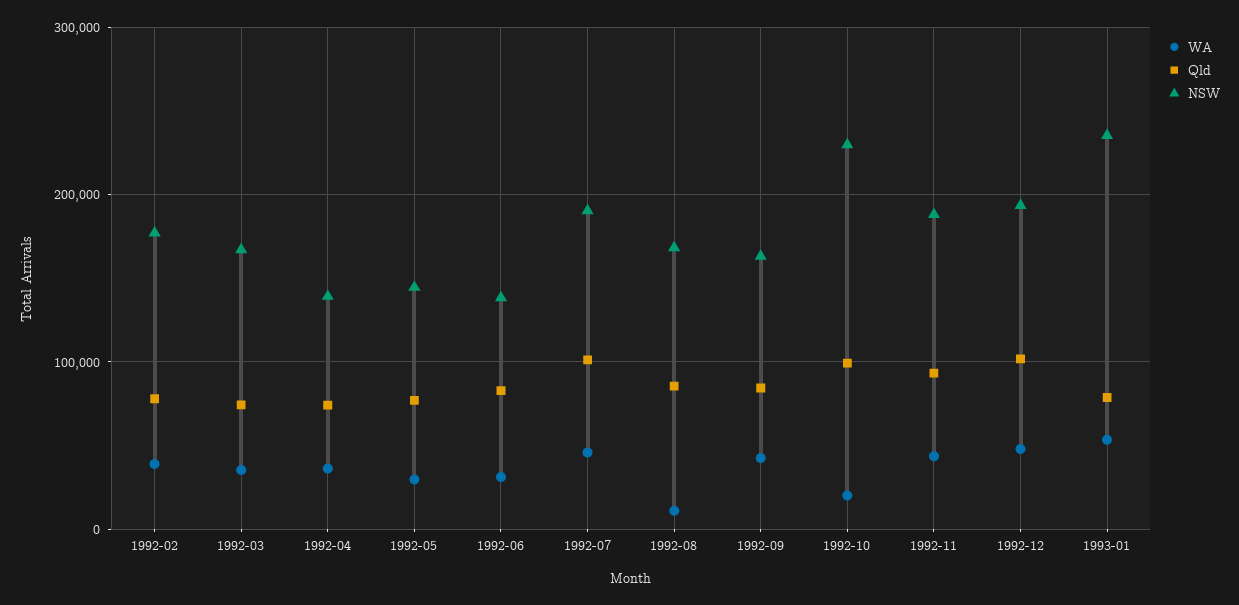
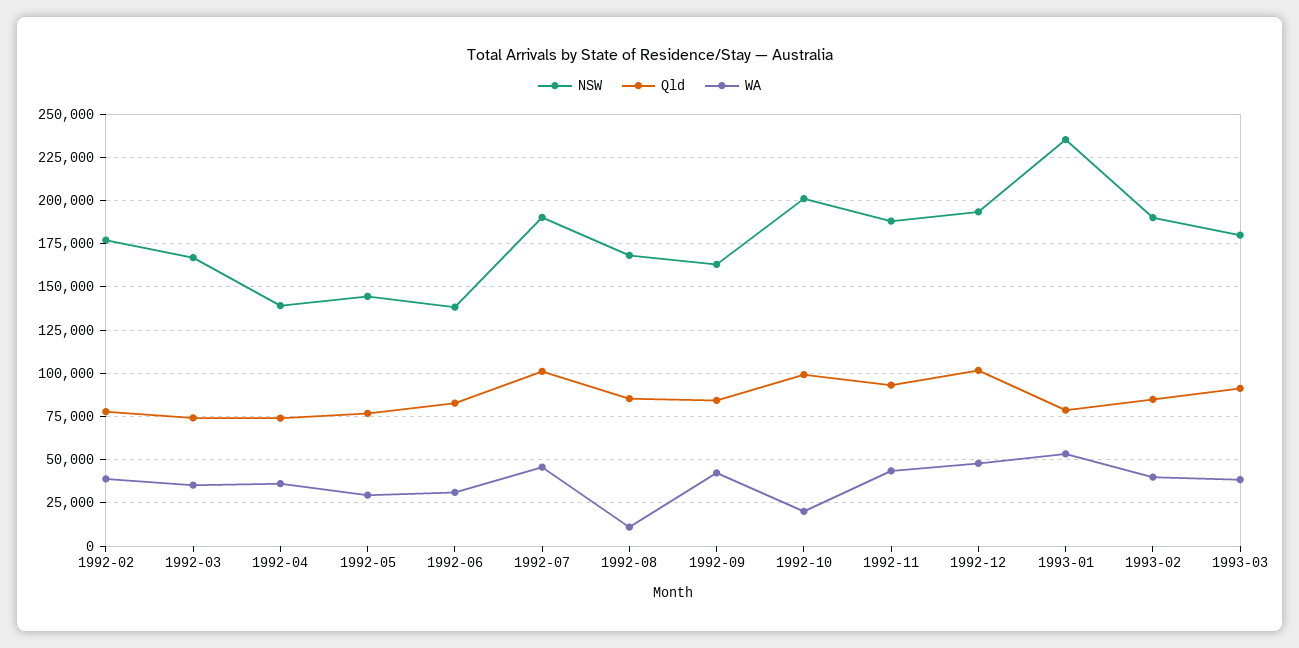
NSW, 1992-10: 230000 -> 200000
NSW, 1993-02: none -> 190000
Qld, 1993-02: none -> 85000
WA, 1993-02: none -> 40000
NSW, 1993-03: none -> 180000
Qld, 1993-03: none -> 90000
WA, 1993-03: none -> 40000

